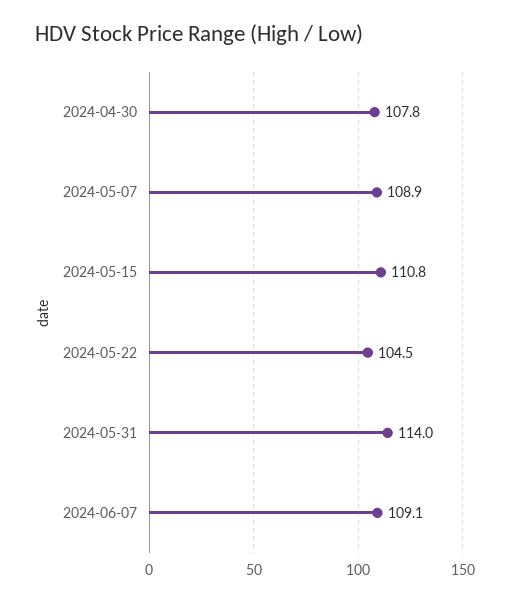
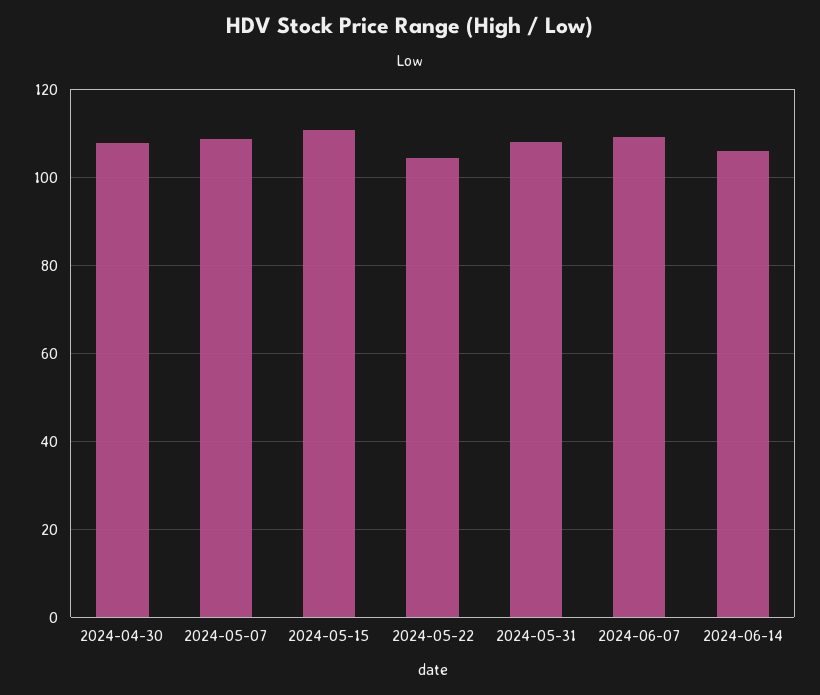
2024-05-31: 114 -> 108
2024-06-14: none -> 106

